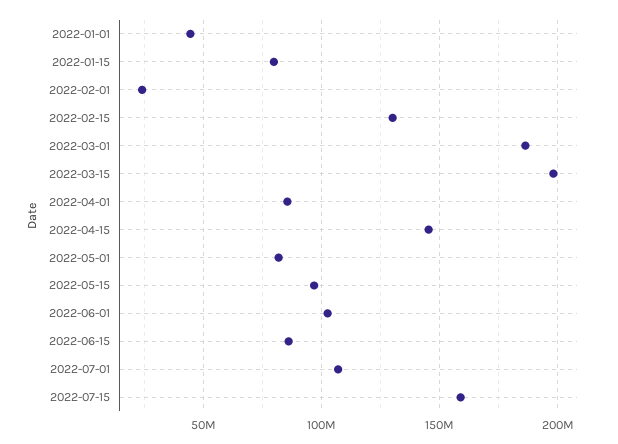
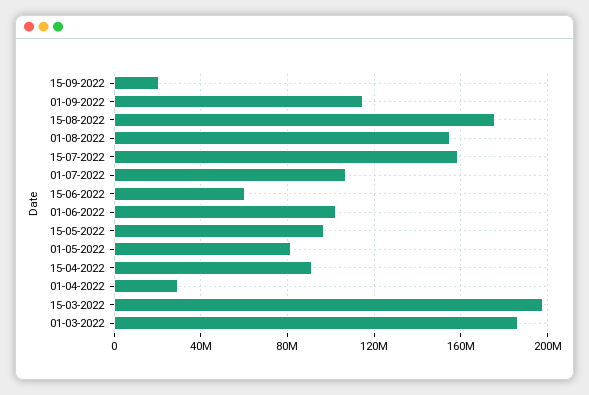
2022-01-01: 45000000 -> none
2022-01-15: 80000000 -> none
2022-02-01: 25000000 -> none
2022-02-15: 130000000 -> none
2022-04-01: 85000000 -> 30000000
2022-04-15: 145000000 -> 90000000
2022-06-15: 85000000 -> 60000000
15-09-2022: none -> 20000000
01-09-2022: none -> 115000000
15-08-2022: none -> 175000000
01-08-2022: none -> 155000000

